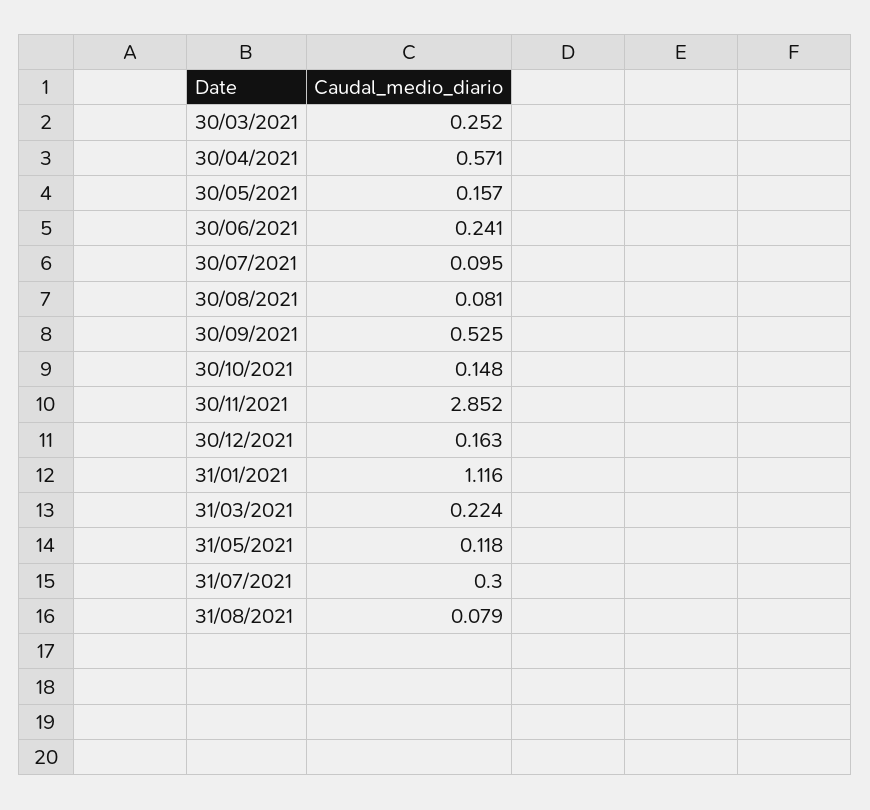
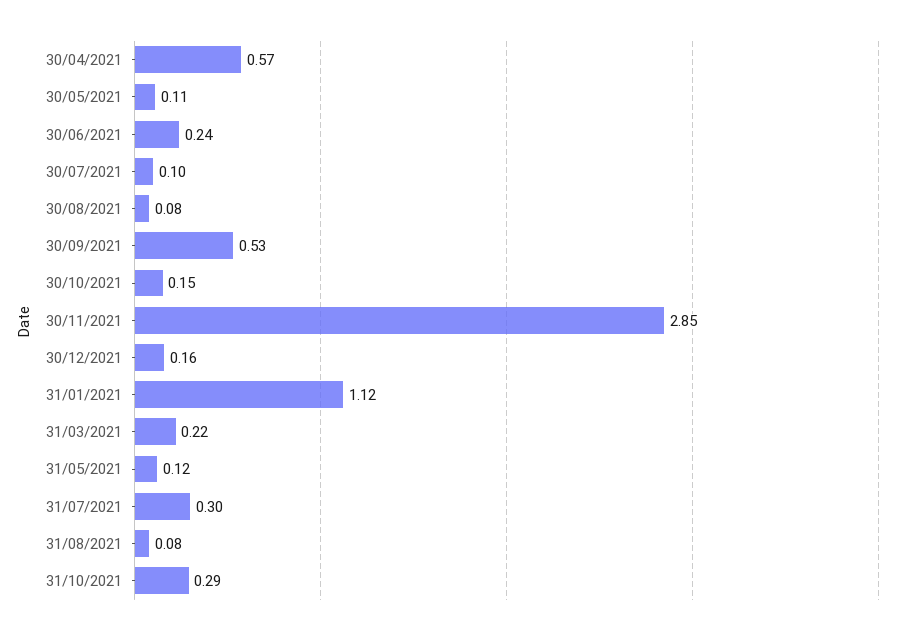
30/03/2021: 0.252 -> none
30/05/2021: 0.157 -> 0.11
31/10/2021: none -> 0.29

